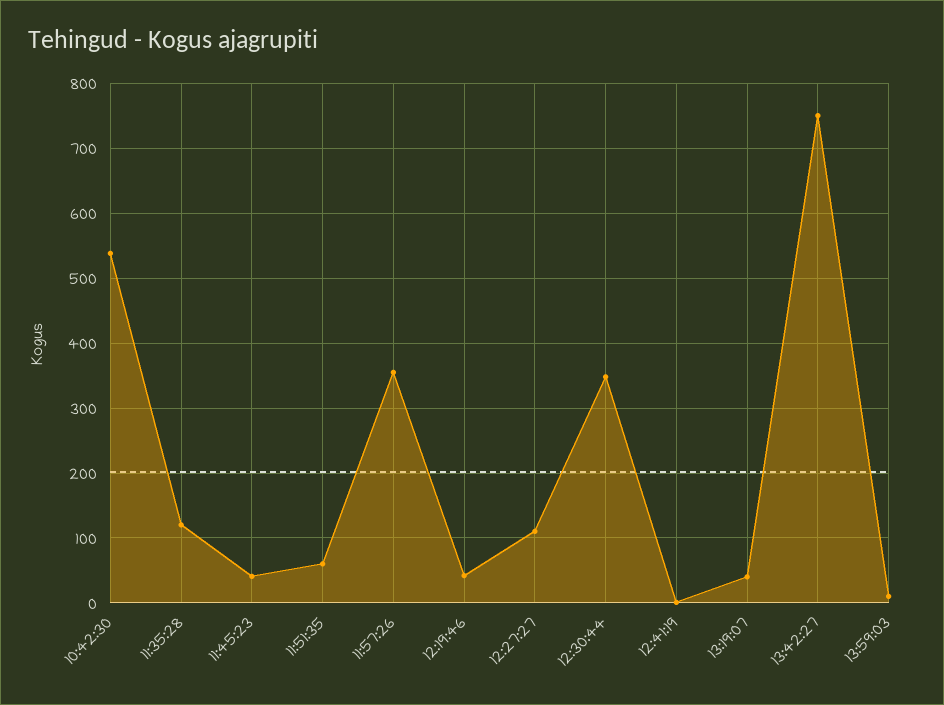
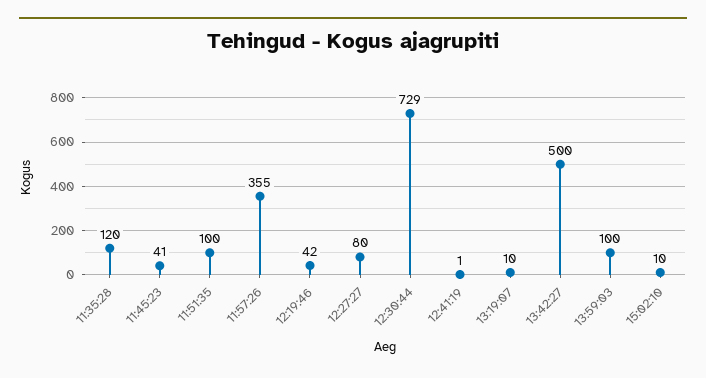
10:42:30: 540 -> none
11:51:35: 60 -> 100
12:27:27: 110 -> 80
12:30:44: 350 -> 729
13:19:07: 40 -> 10
13:42:27: 750 -> 500
13:59:03: 10 -> 100
15:02:10: none -> 10

